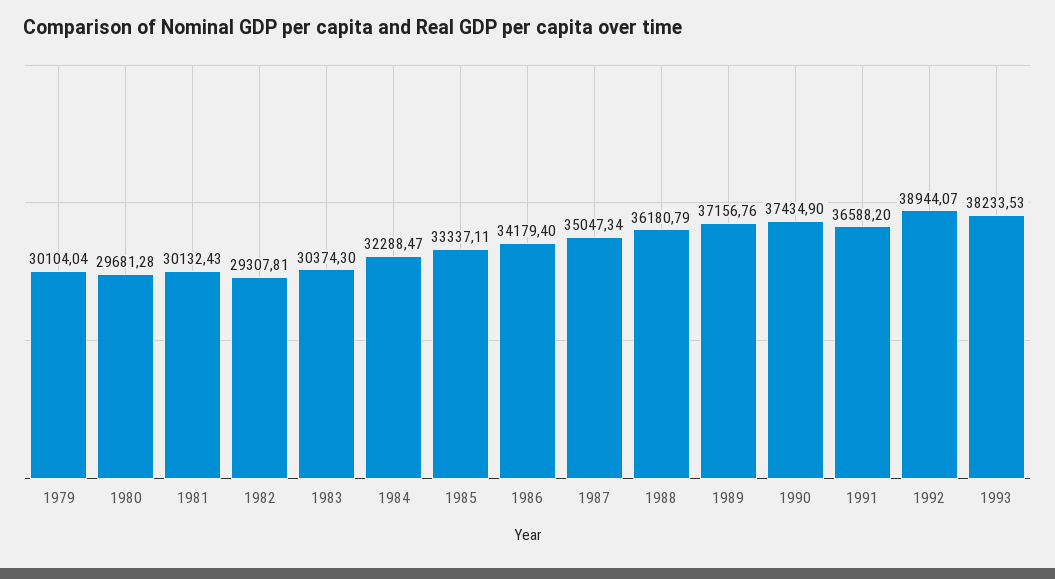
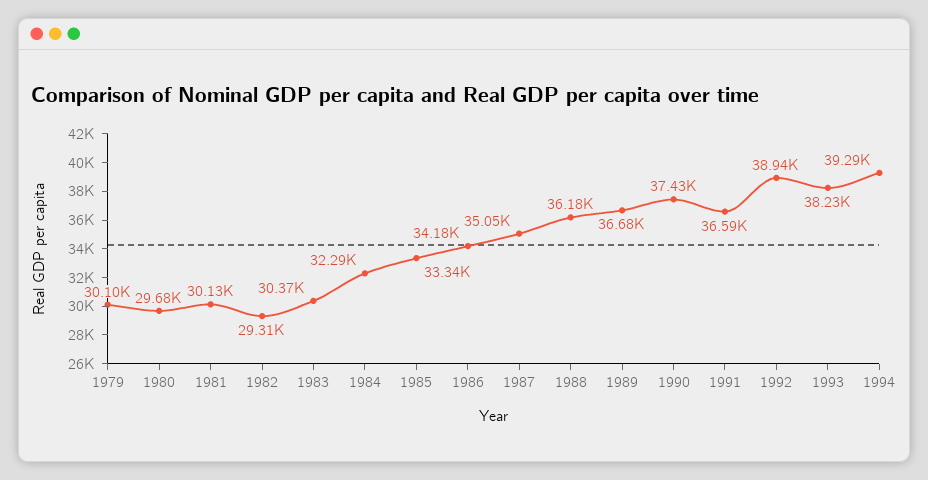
1989: 37156.76 -> 36680
1994: none -> 39290

